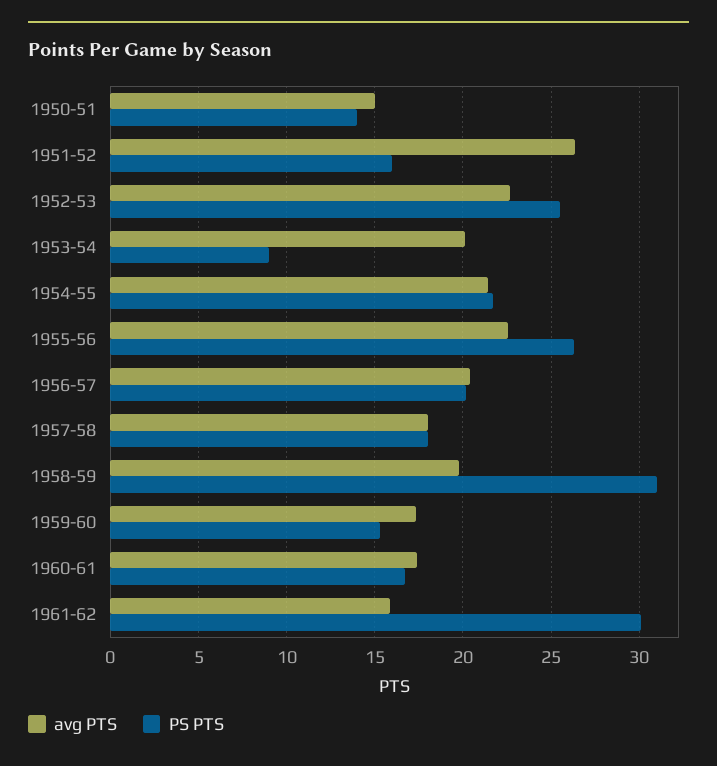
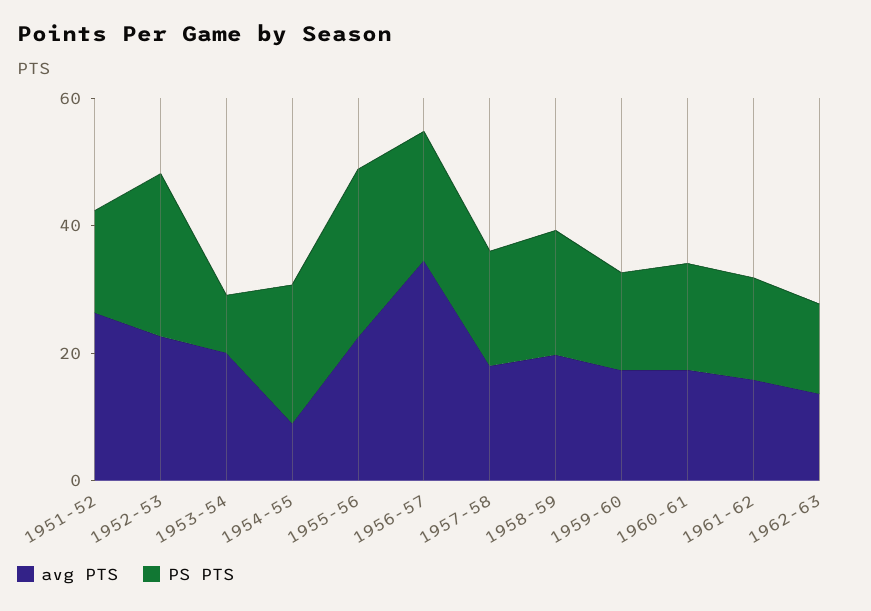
avg PTS, 1950-51: 15 -> none
PS PTS, 1950-51: 14 -> none
avg PTS, 1954-55: 21.5 -> 10
avg PTS, 1956-57: 20.5 -> 35
PS PTS, 1958-59: 31 -> 20
PS PTS, 1961-62: 30 -> 15
avg PTS, 1962-63: none -> 15
PS PTS, 1962-63: none -> 15

